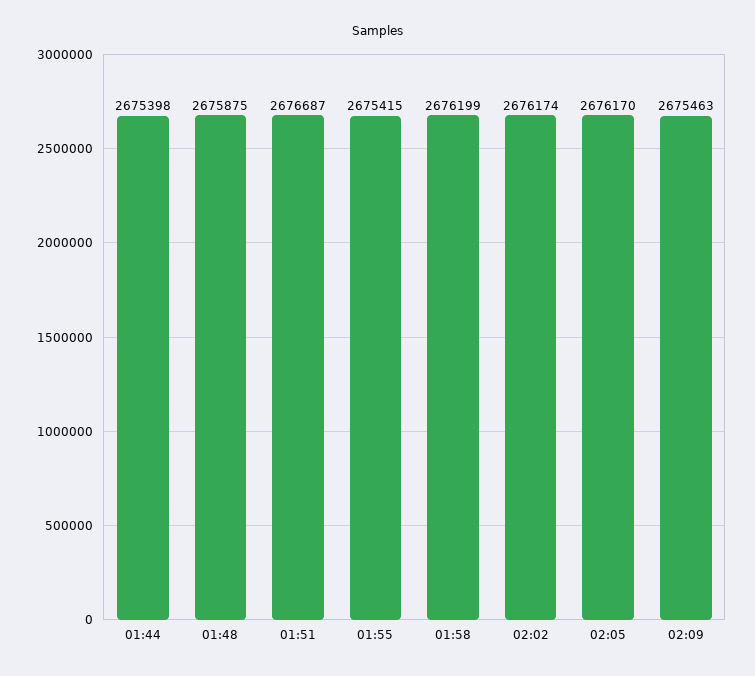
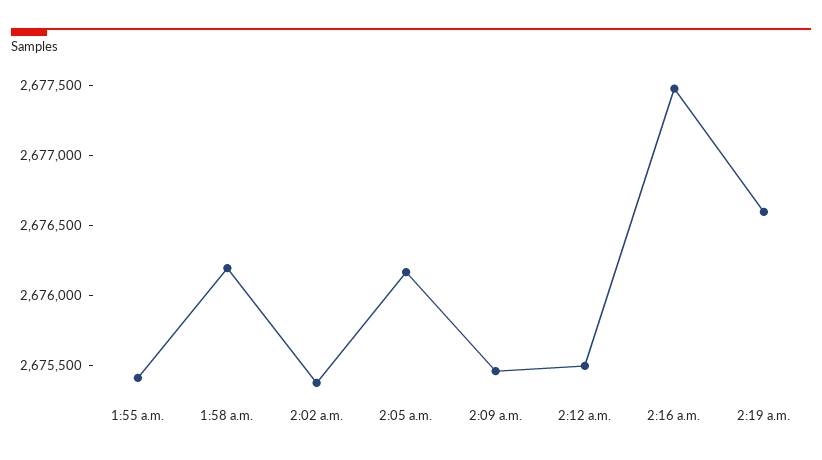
01:44: 2675398 -> none
01:48: 2675875 -> none
01:51: 2676687 -> none
02:02: 2676174 -> 2675400
2:12 a.m.: none -> 2675500
2:16 a.m.: none -> 2677500
2:19 a.m.: none -> 2676600

